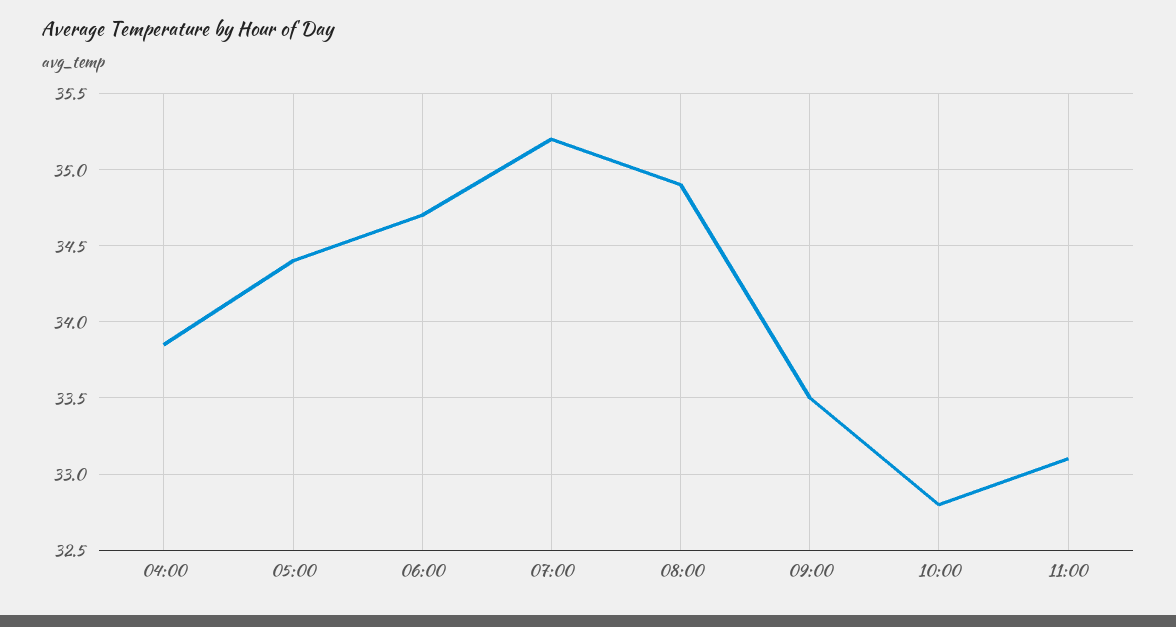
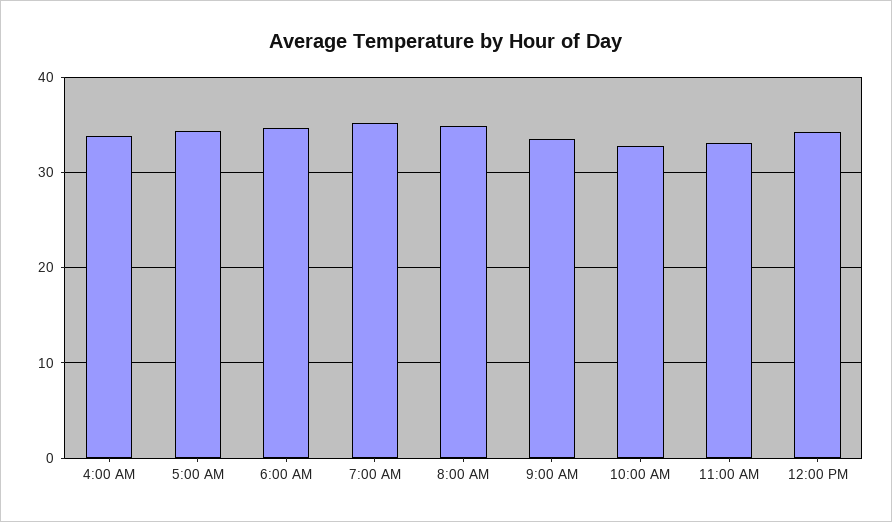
12:00 PM: none -> 34

